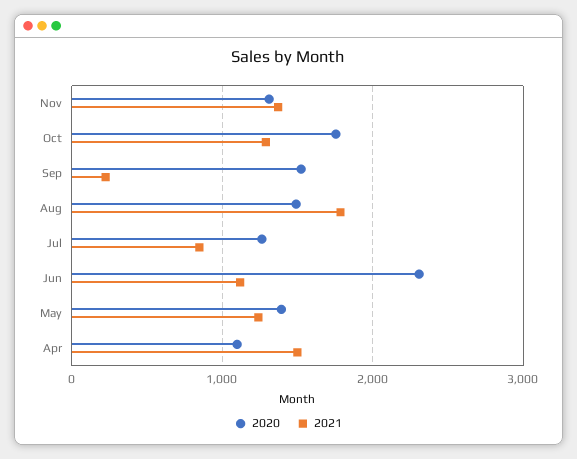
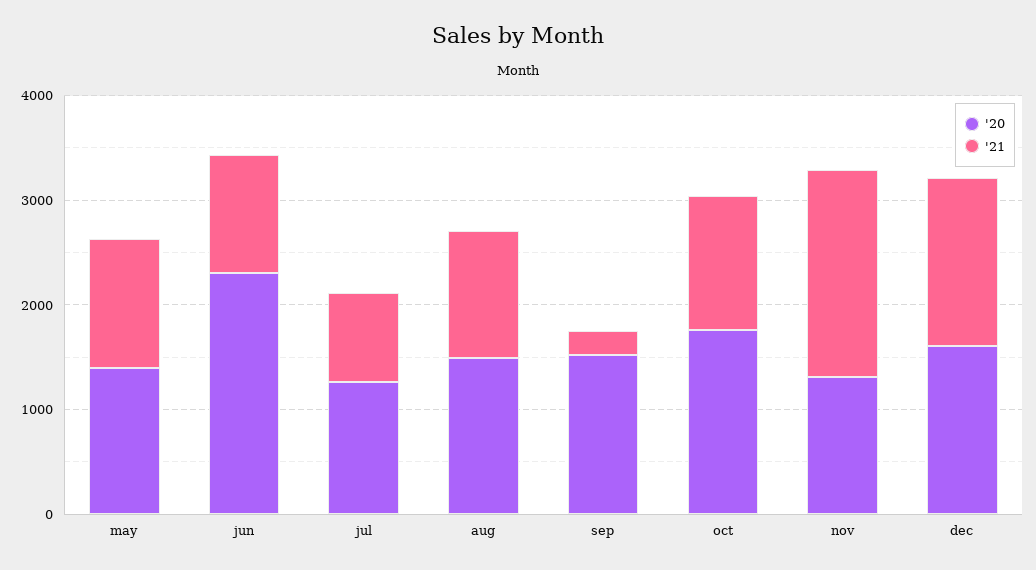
2021, Nov: 1400 -> 2000
2021, Aug: 1800 -> 1200
2020, Apr: 1100 -> none
2021, Apr: 1500 -> none
2020, dec: none -> 1600
2021, dec: none -> 1600

